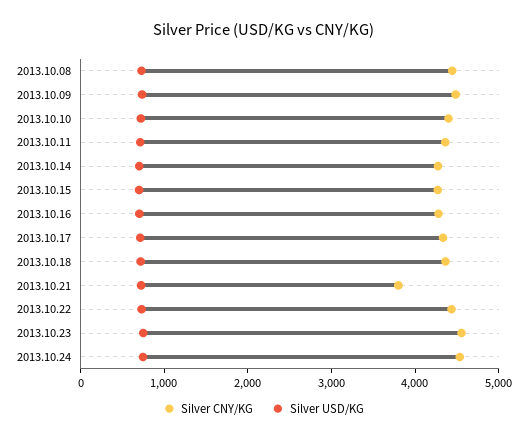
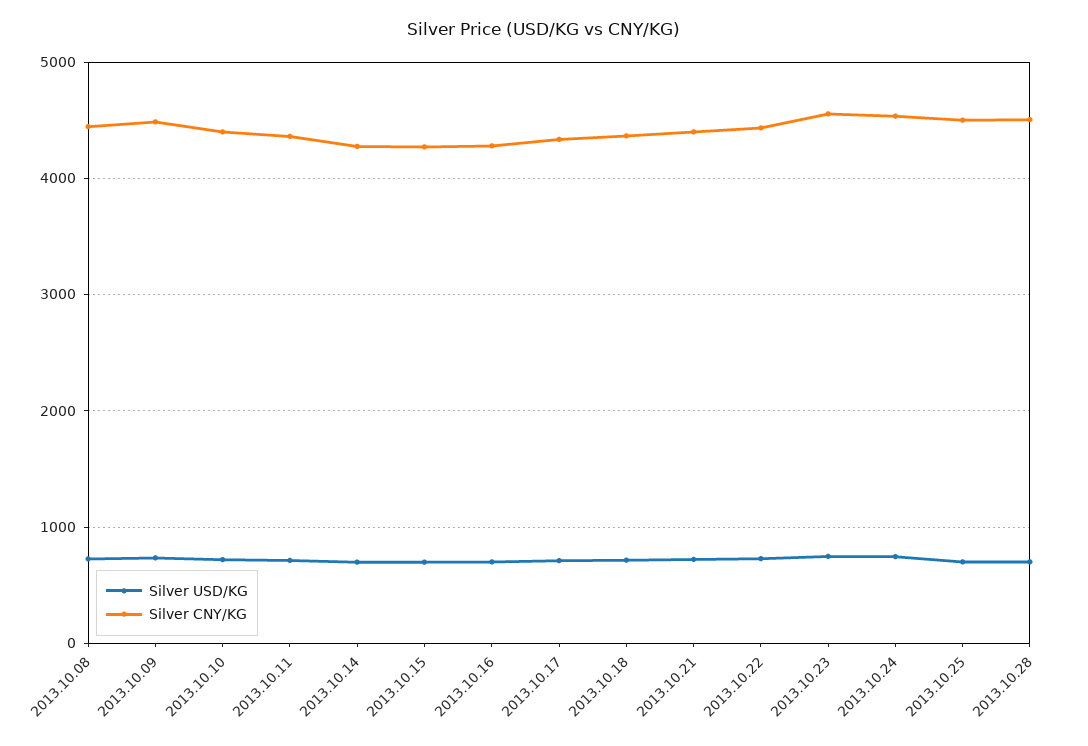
Silver CNY/KG, 2013.10.21: 3800 -> 4400
Silver USD/KG, 2013.10.25: none -> 700
Silver CNY/KG, 2013.10.25: none -> 4500
Silver USD/KG, 2013.10.28: none -> 700
Silver CNY/KG, 2013.10.28: none -> 4500

